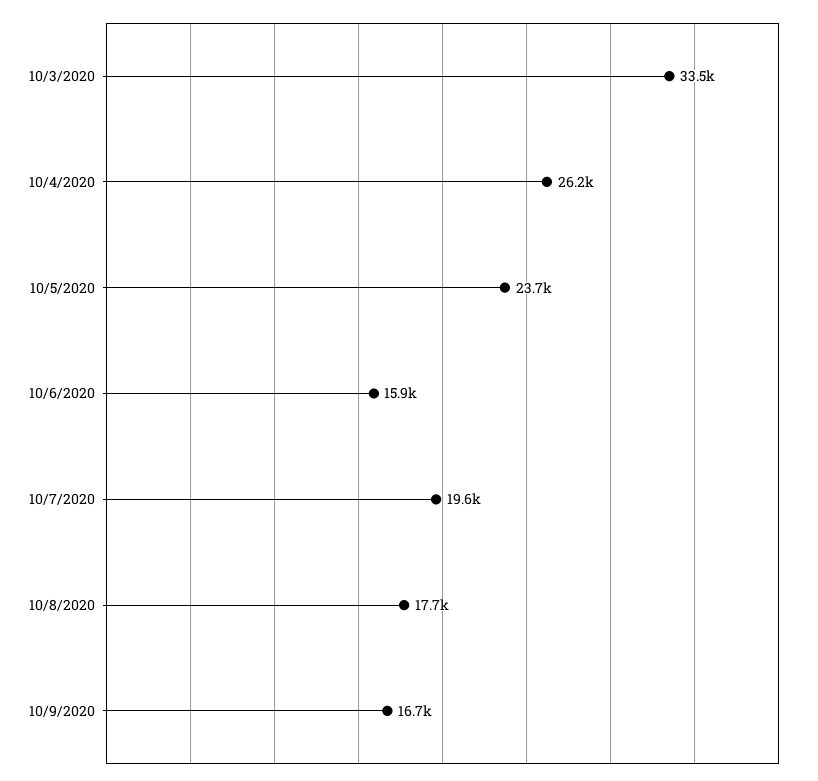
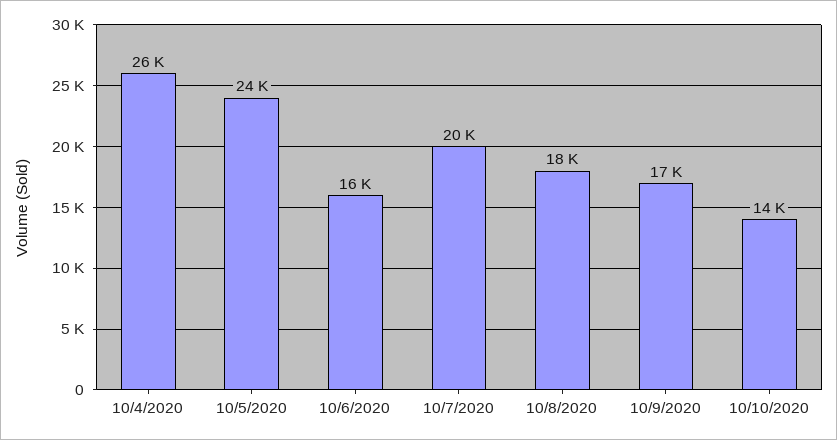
10/3/2020: 33500 -> none
10/10/2020: none -> 14000

